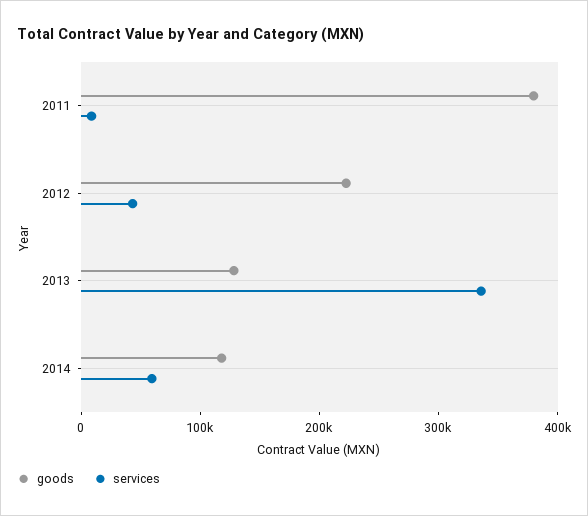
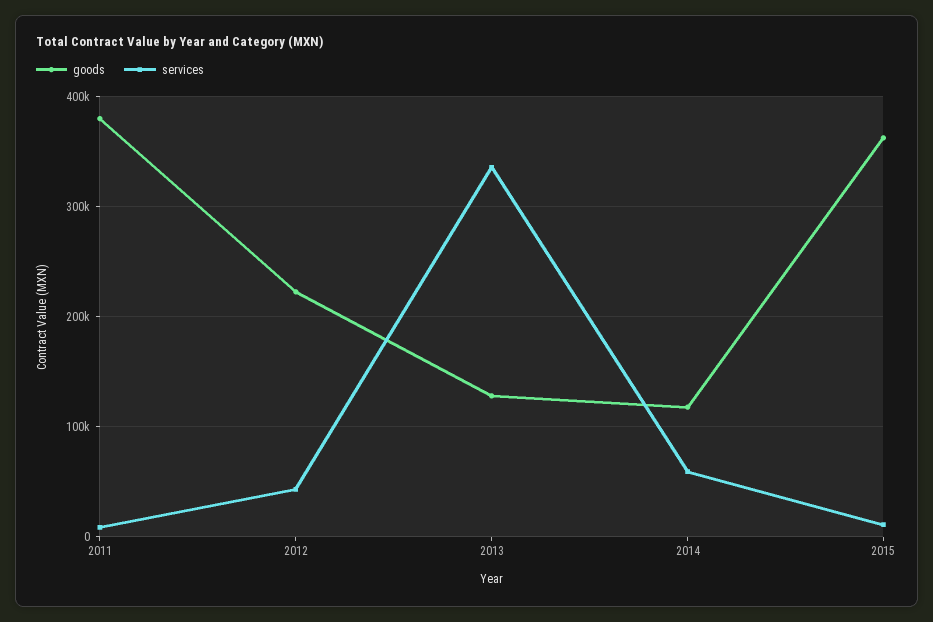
goods, 2015: none -> 360000
services, 2015: none -> 10000

